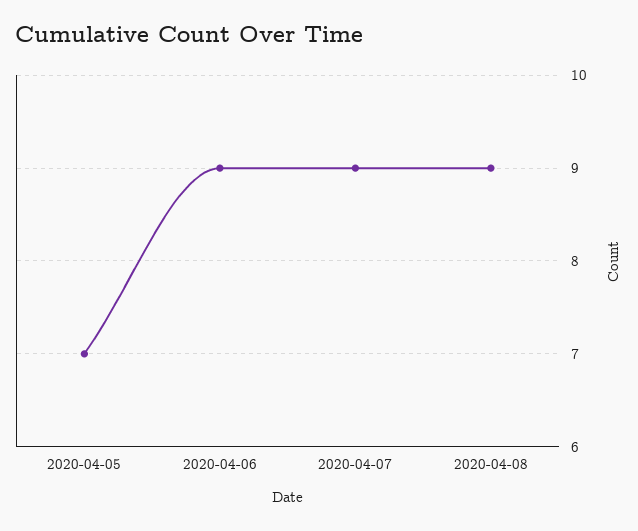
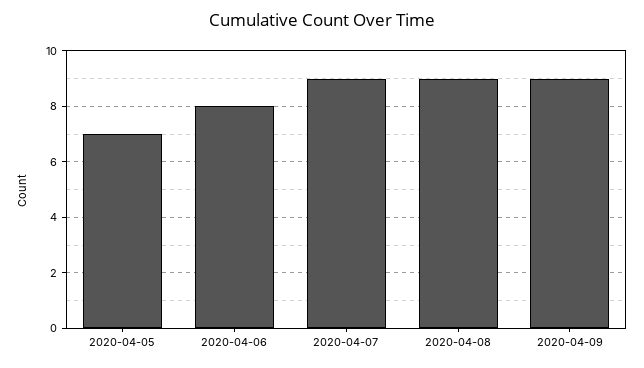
2020-04-06: 9 -> 8
2020-04-09: none -> 9

